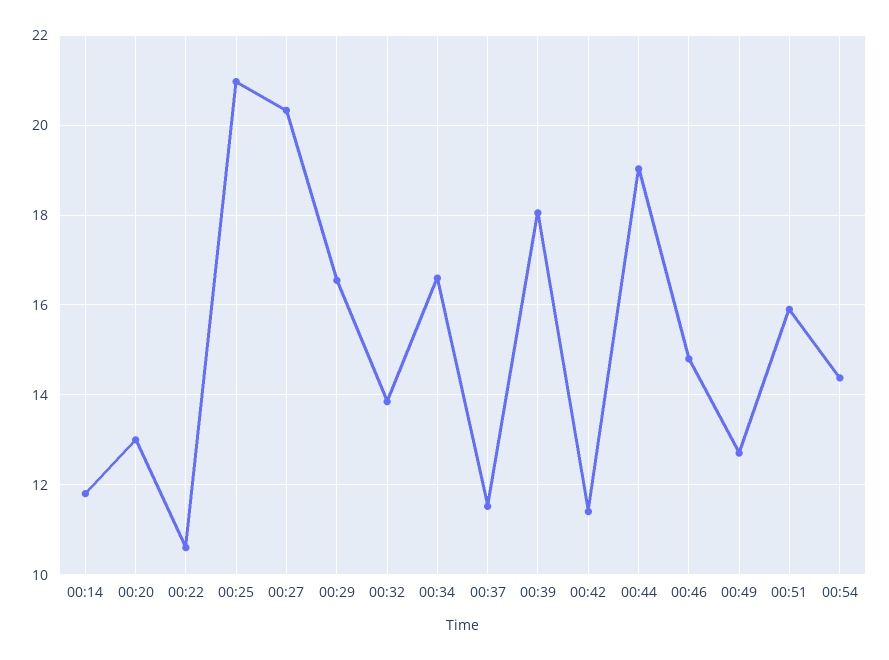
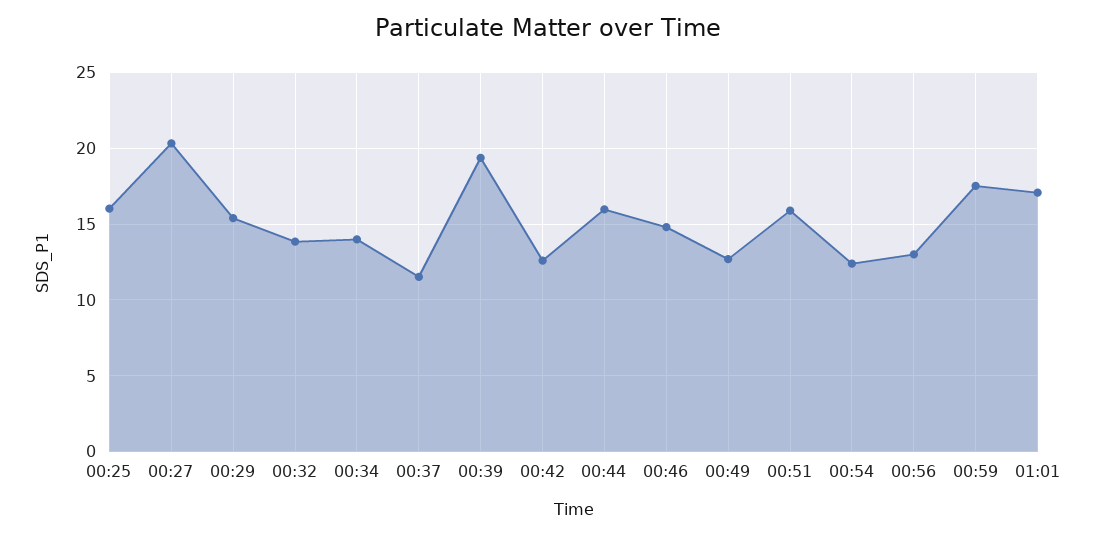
00:14: 11.8 -> none
00:20: 13 -> none
00:22: 10.6 -> none
00:25: 21 -> 16
00:29: 16.6 -> 15.5
00:34: 16.6 -> 14
00:39: 18 -> 19.5
00:42: 11.4 -> 12.5
00:44: 19 -> 16
00:54: 14.4 -> 12.5
00:56: none -> 13
00:59: none -> 17.5
01:01: none -> 17

